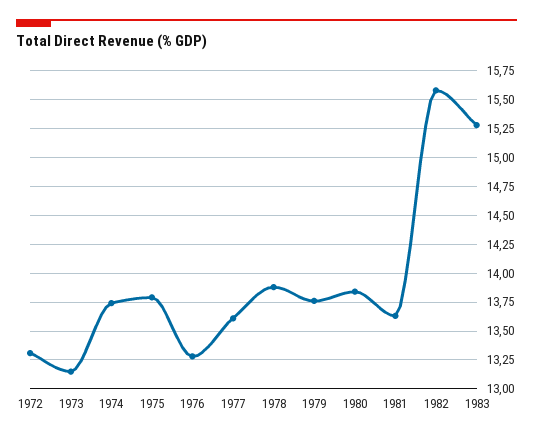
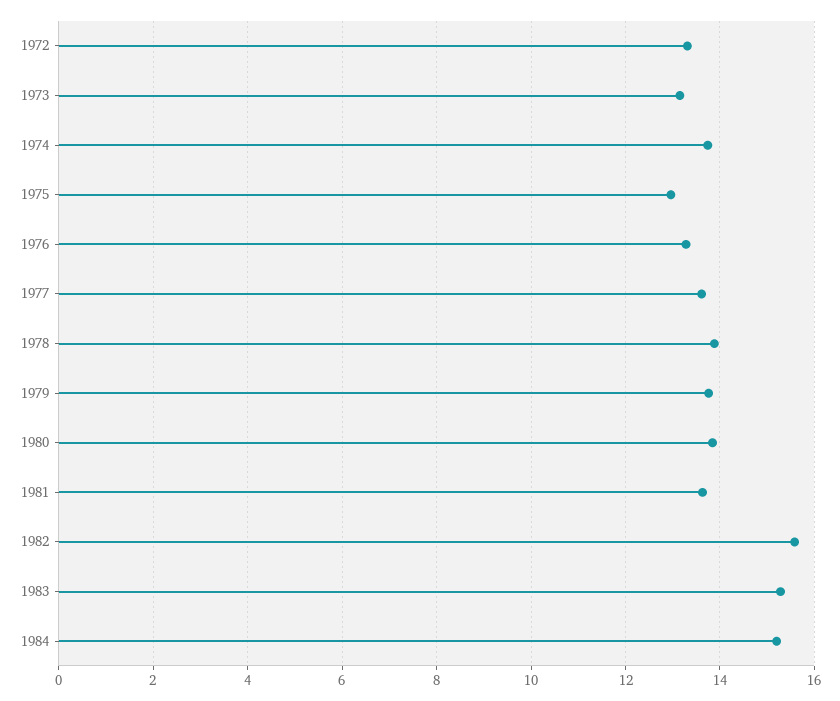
1975: 13.75 -> 13
1984: none -> 15.2

